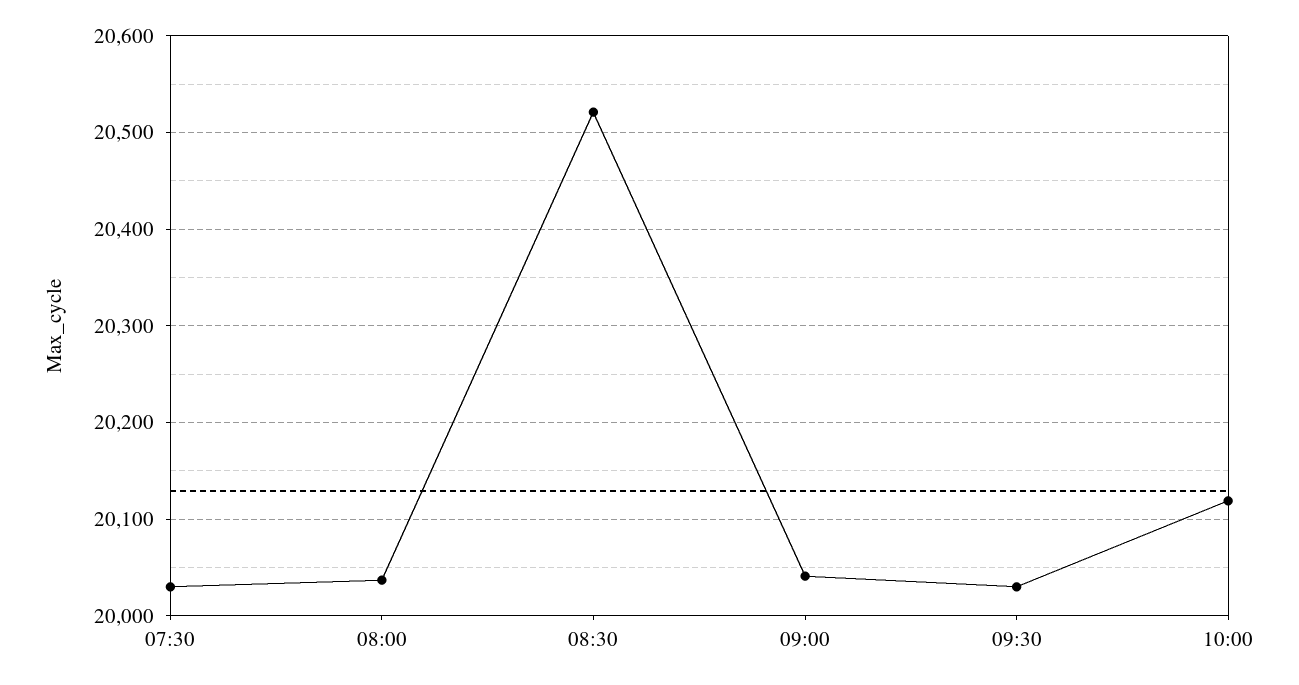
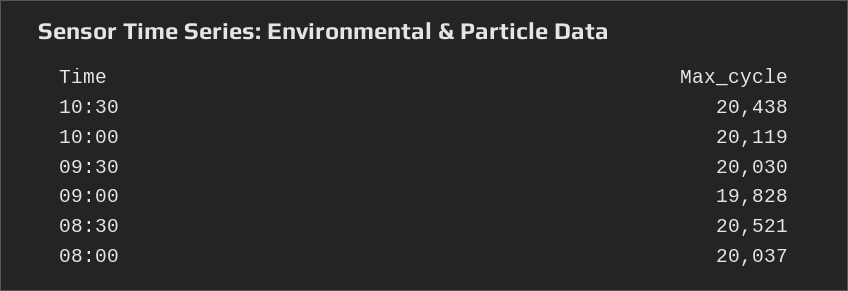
07:30: 20030 -> none
09:00: 20040 -> 19828
10:30: none -> 20438

